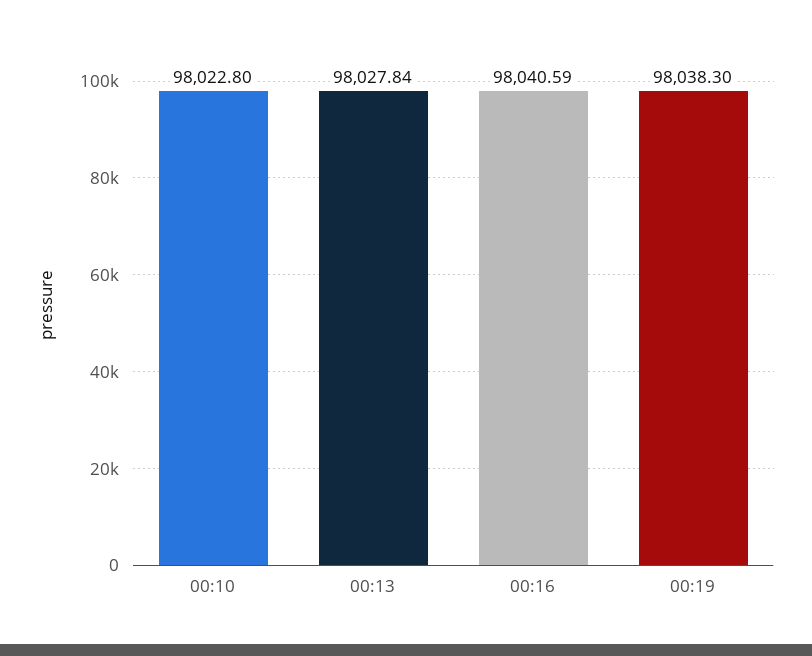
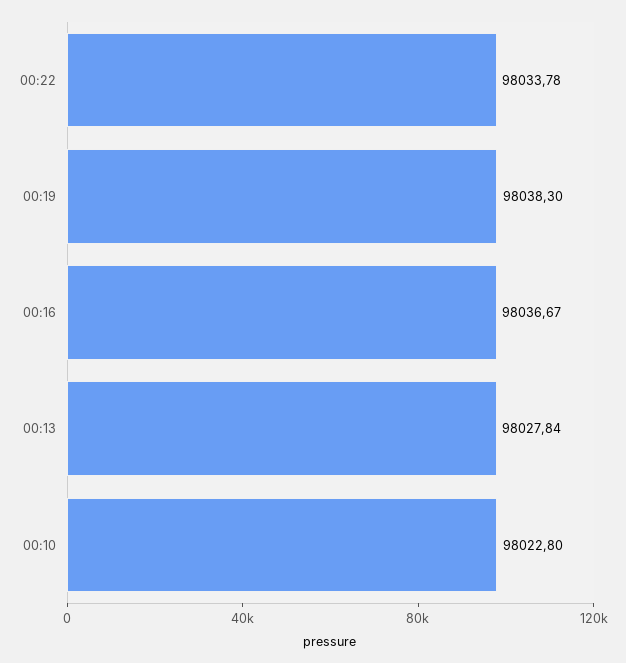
00:16: 98040.59 -> 98036.67
00:22: none -> 98033.78

